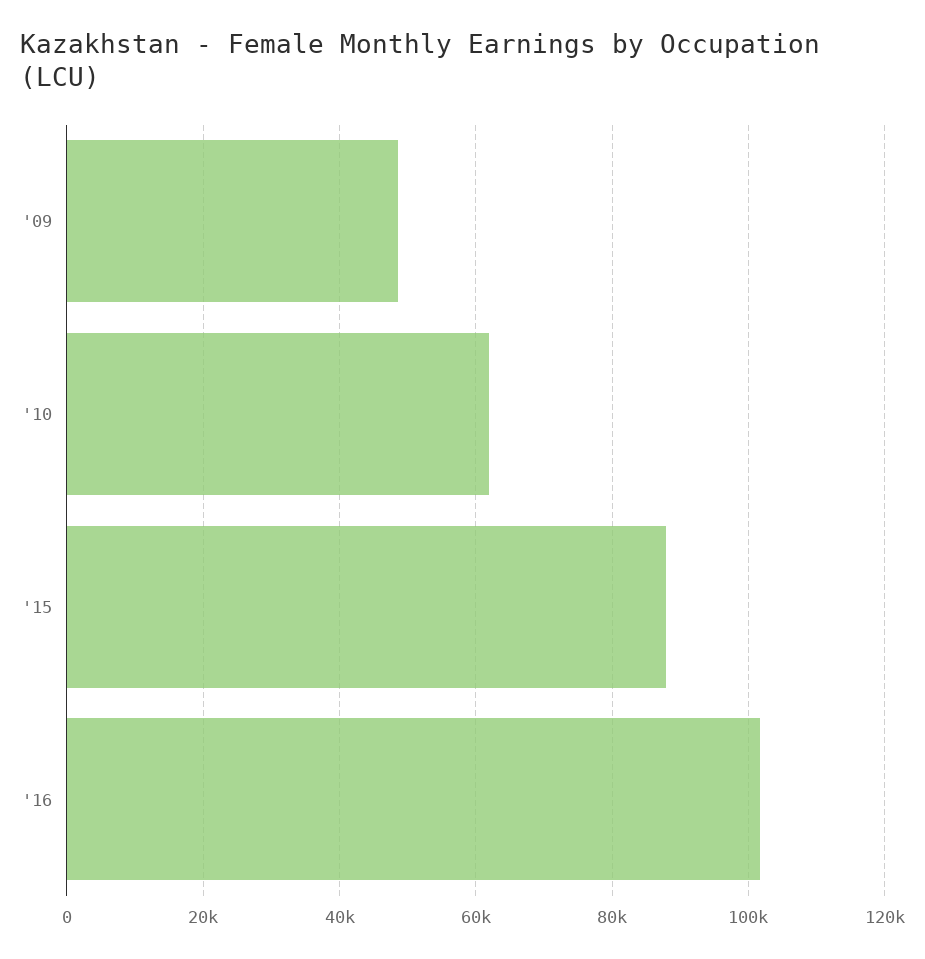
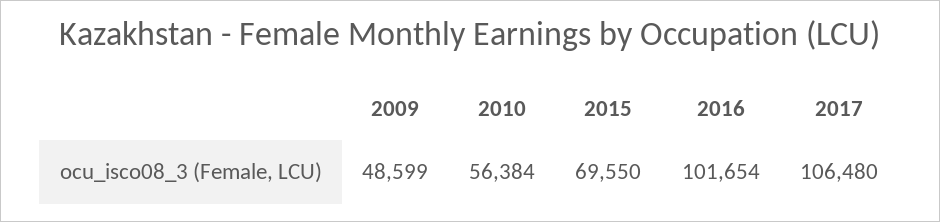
'10: 62000 -> 56384
'15: 88000 -> 69550
2017: none -> 106480

